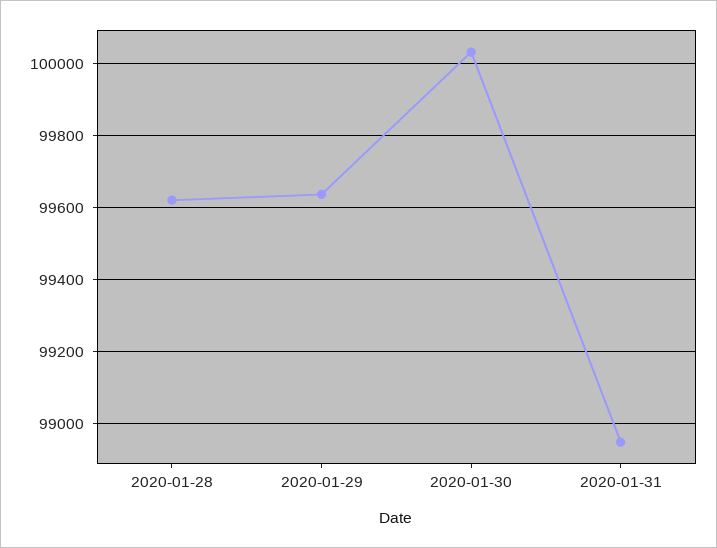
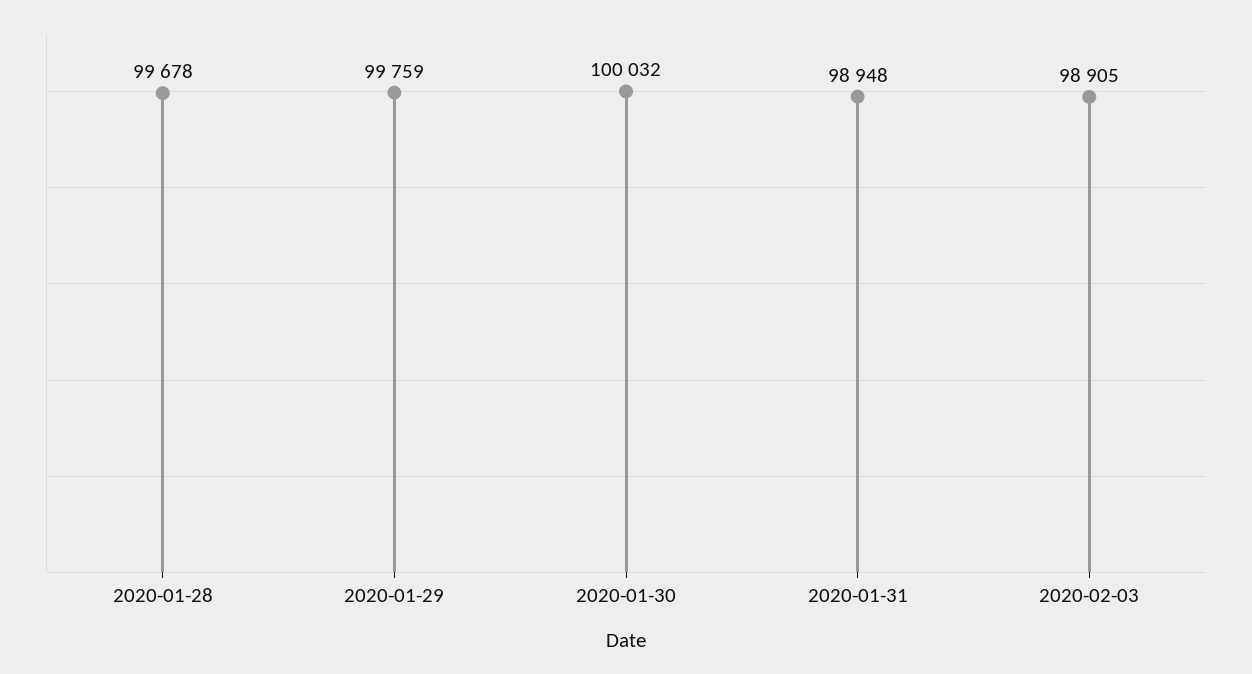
2020-01-28: 99620 -> 99678
2020-01-29: 99640 -> 99759
2020-02-03: none -> 98905

